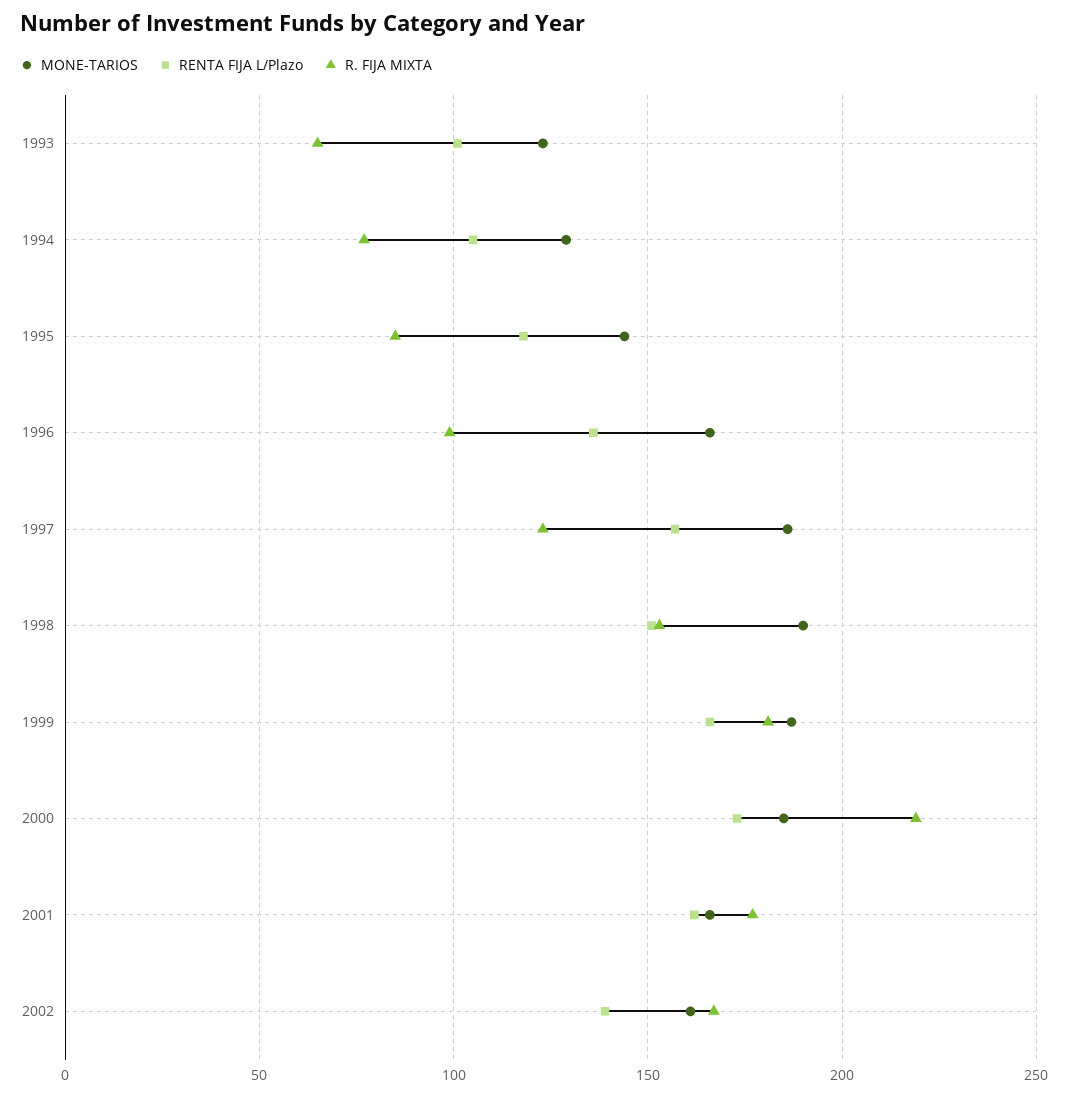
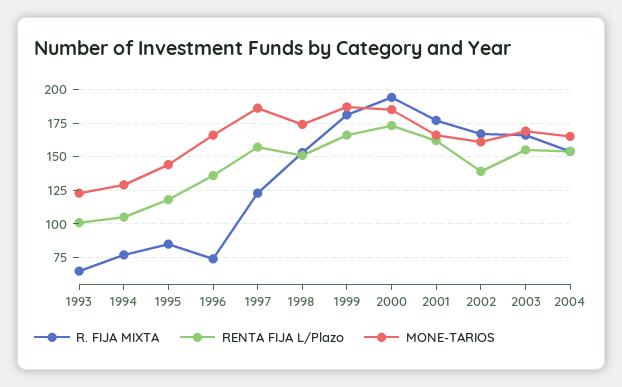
R. FIJA MIXTA, 1996: 100 -> 75
MONE-TARIOS, 1998: 190 -> 175
R. FIJA MIXTA, 2000: 220 -> 195
R. FIJA MIXTA, 2003: none -> 165
RENTA FIJA L/Plazo, 2003: none -> 155
MONE-TARIOS, 2003: none -> 170
R. FIJA MIXTA, 2004: none -> 155
RENTA FIJA L/Plazo, 2004: none -> 155
MONE-TARIOS, 2004: none -> 165

